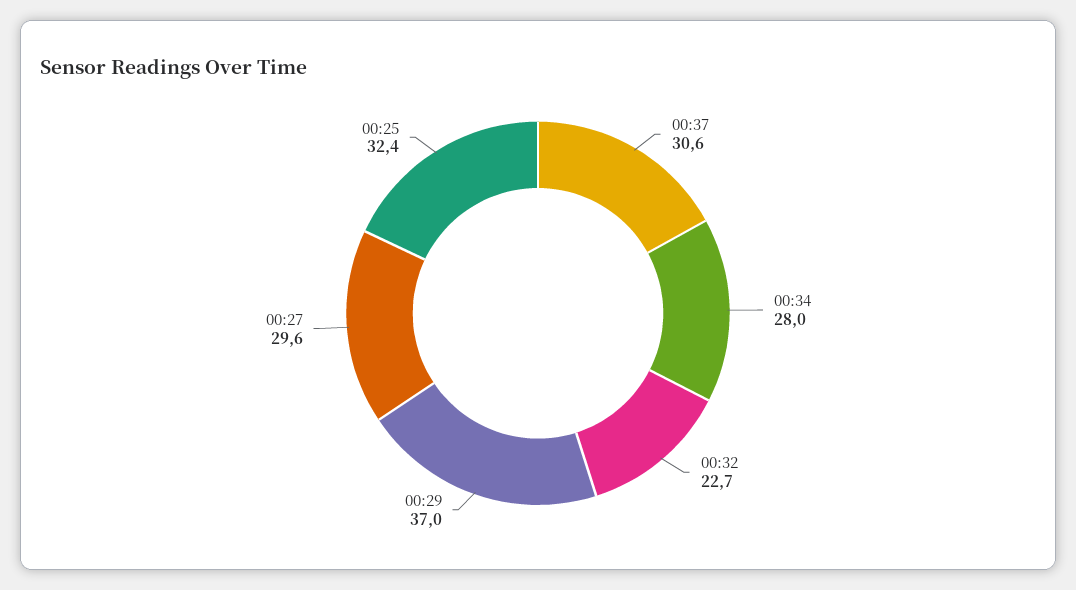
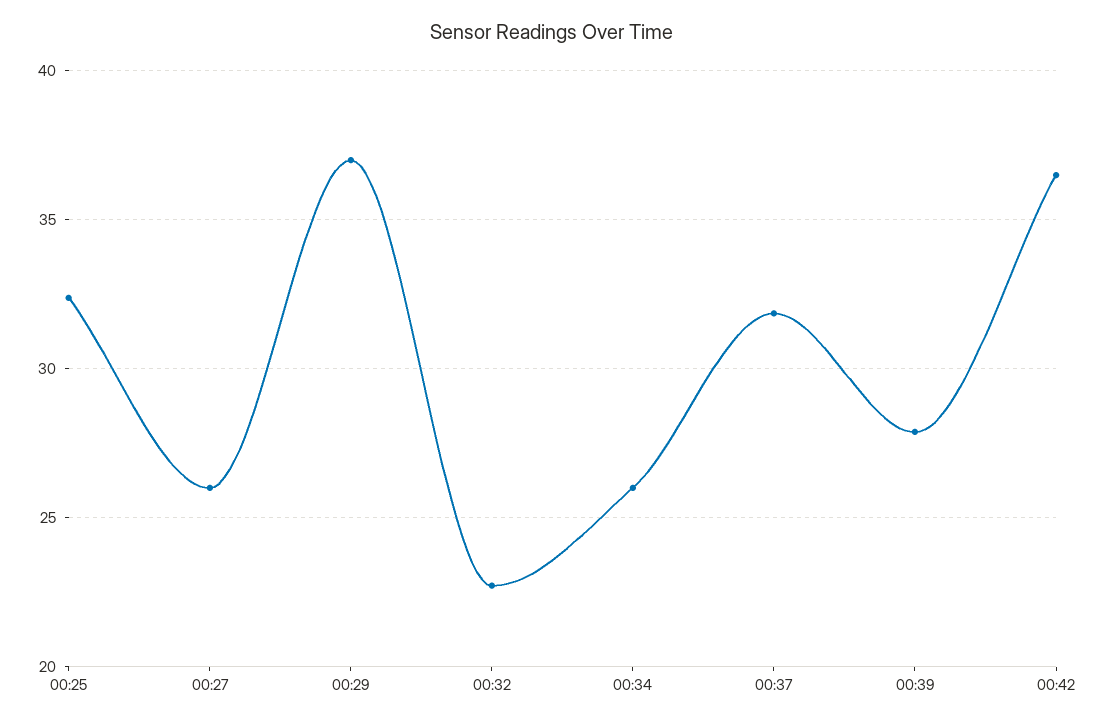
00:37: 30.6 -> 32
00:34: 28 -> 26
00:27: 29.6 -> 26
00:39: none -> 28
00:42: none -> 36.5

